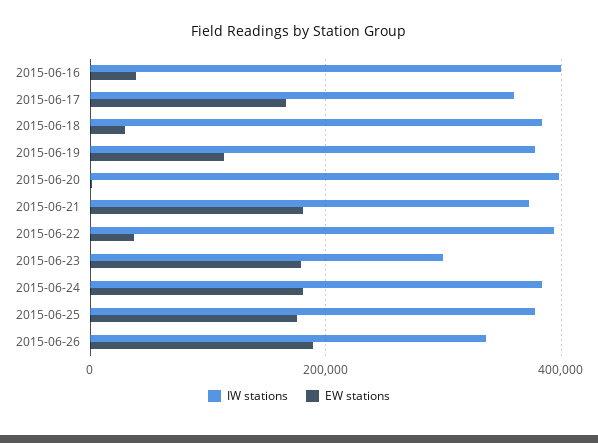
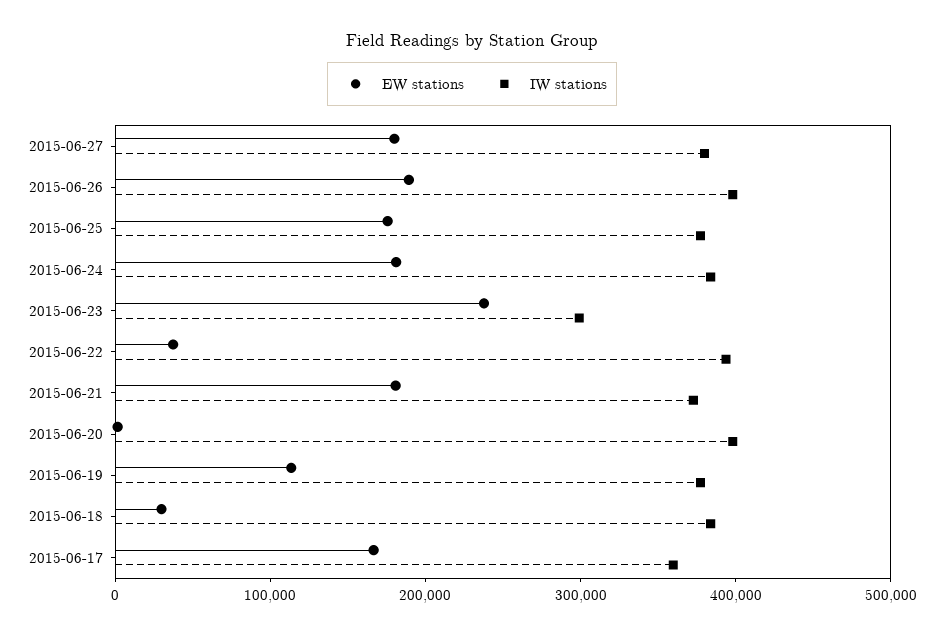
IW stations, 2015-06-16: 400000 -> none
EW stations, 2015-06-16: 40000 -> none
EW stations, 2015-06-23: 180000 -> 240000
IW stations, 2015-06-26: 340000 -> 400000
EW stations, 2015-06-27: none -> 180000
IW stations, 2015-06-27: none -> 380000

